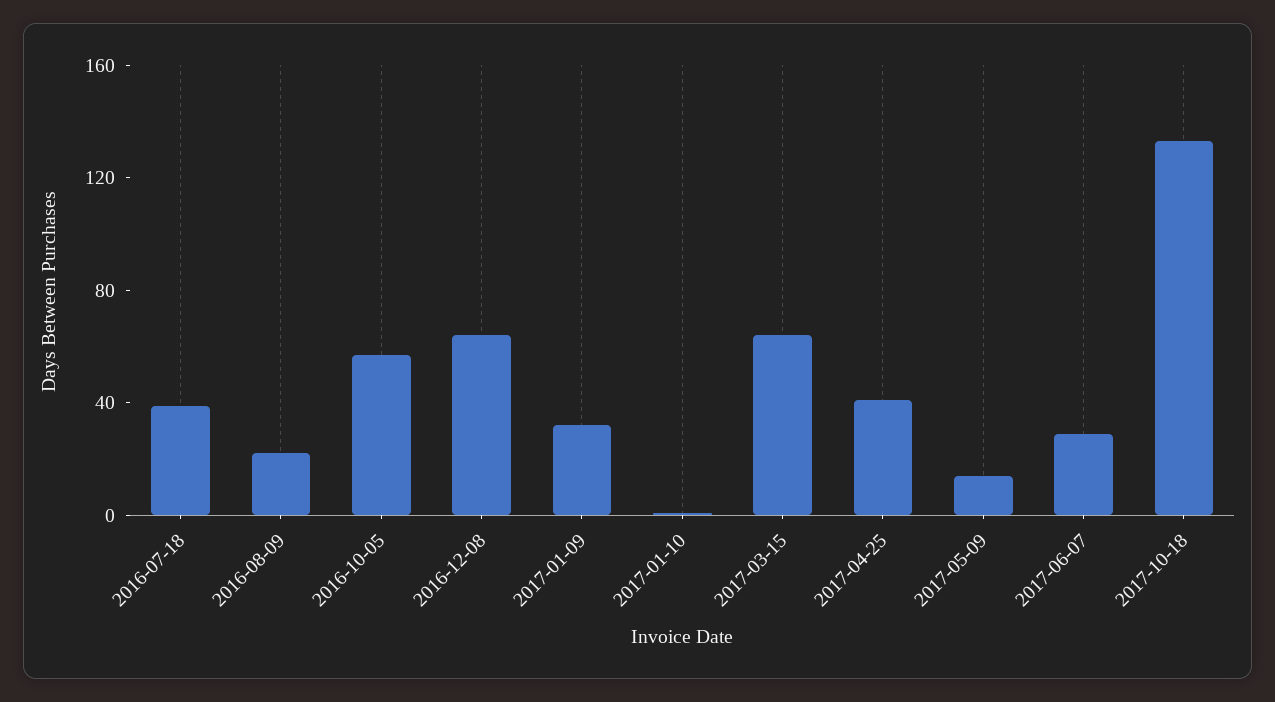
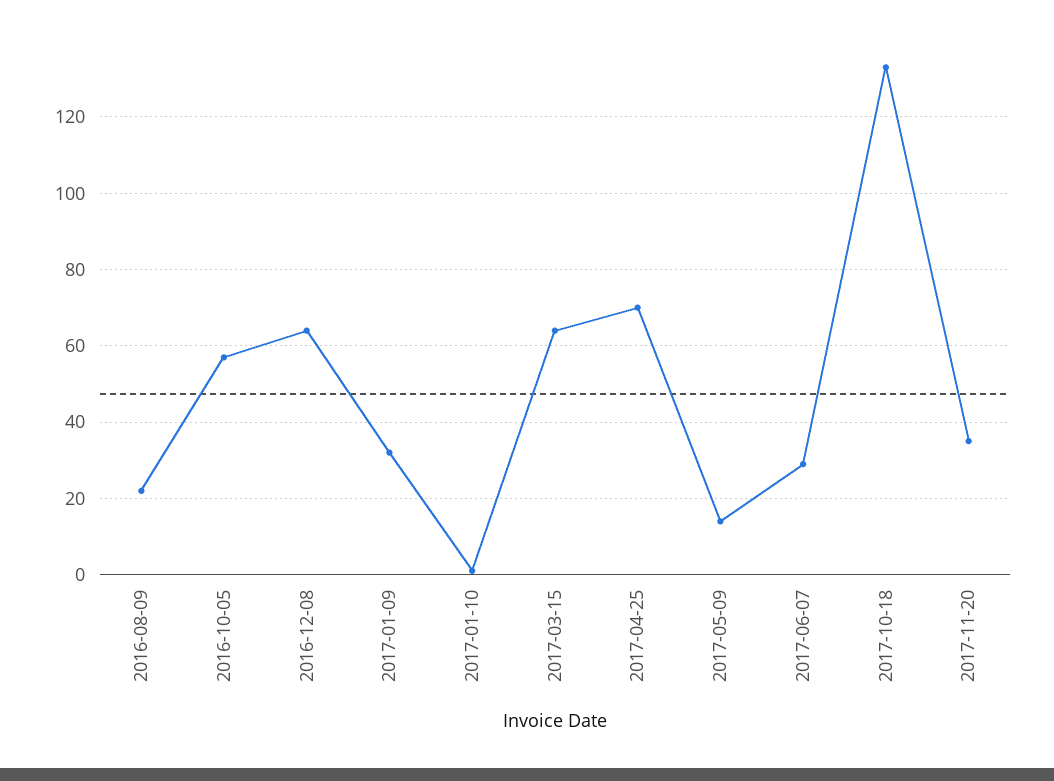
2016-07-18: 40 -> none
2017-04-25: 40 -> 70
2017-11-20: none -> 35

